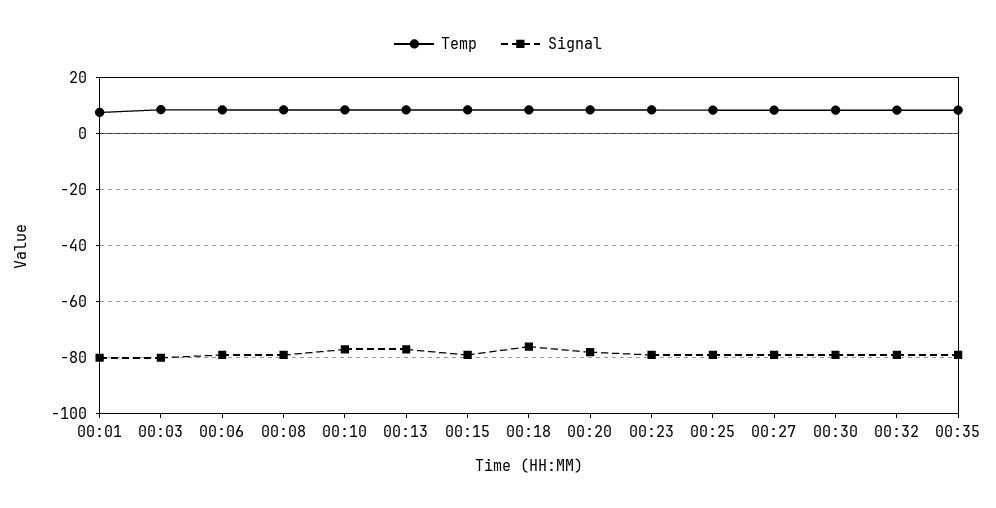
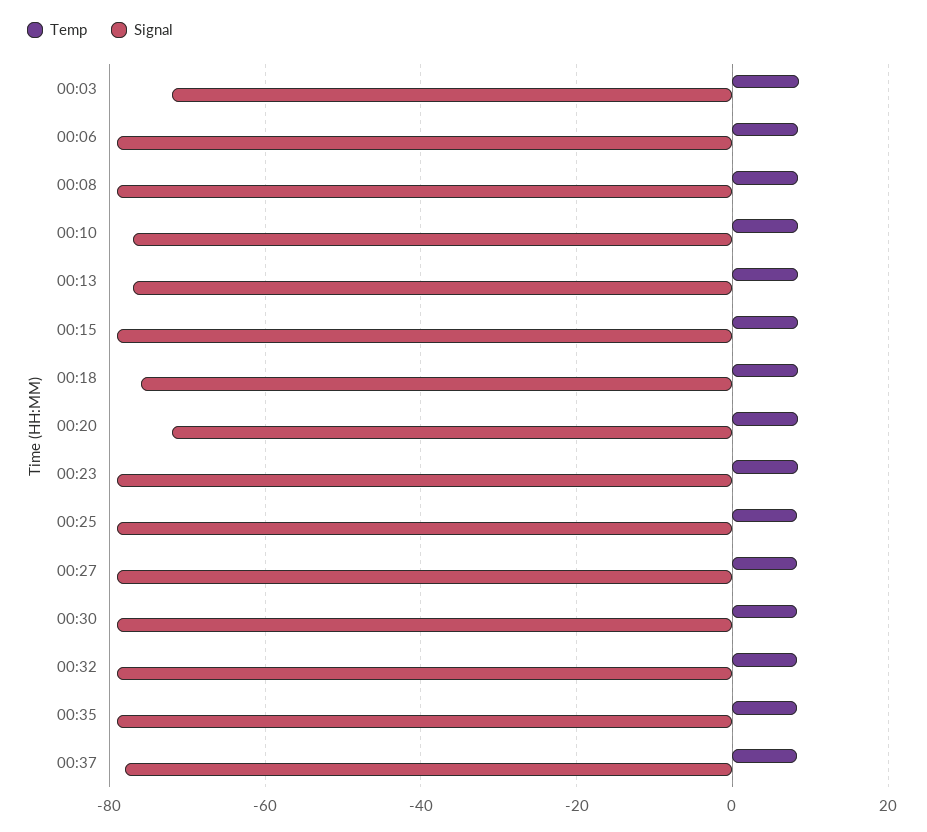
Temp, 00:01: 7.5 -> none
Signal, 00:01: -80 -> none
Signal, 00:03: -80 -> -72
Signal, 00:20: -77.5 -> -72
Temp, 00:37: none -> 8
Signal, 00:37: none -> -78

